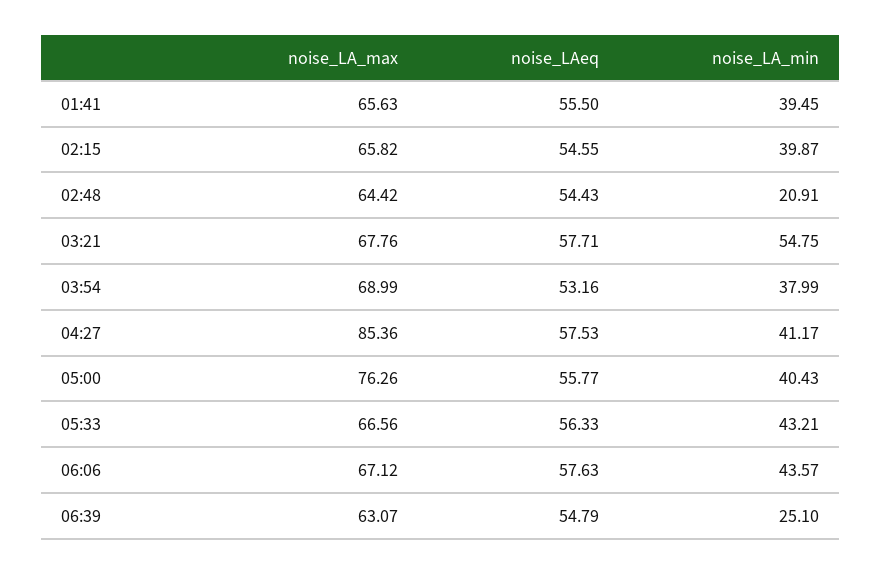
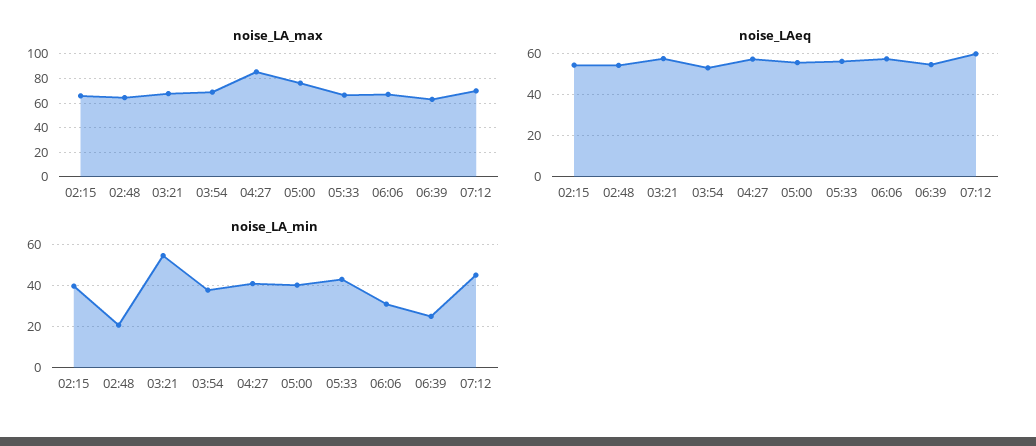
noise_LA_max, 01:41: 65.63 -> none
noise_LAeq, 01:41: 55.5 -> none
noise_LA_min, 01:41: 39.45 -> none
noise_LA_min, 06:06: 43.57 -> 30
noise_LA_max, 07:12: none -> 70
noise_LAeq, 07:12: none -> 60
noise_LA_min, 07:12: none -> 45

